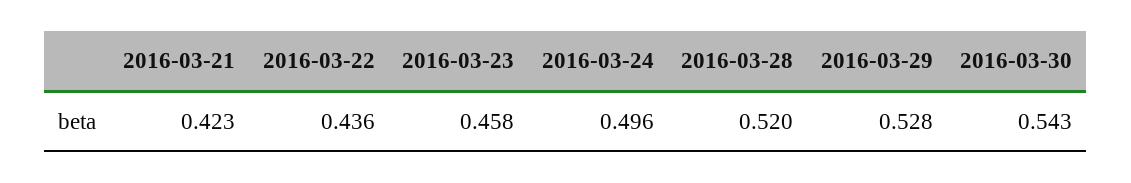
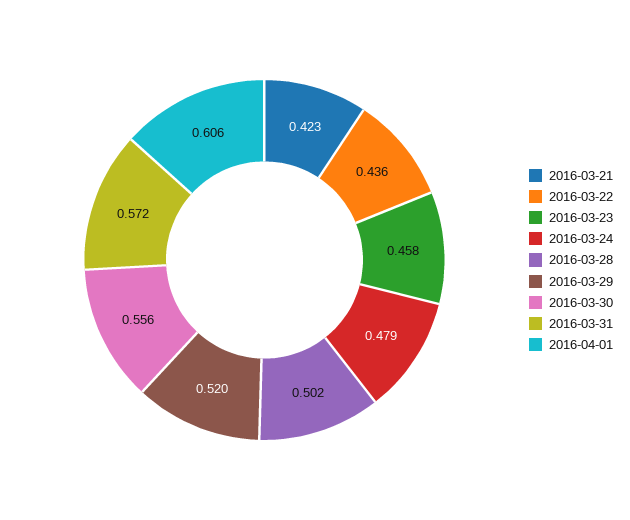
2016-03-24: 0.496 -> 0.479
2016-03-28: 0.52 -> 0.502
2016-03-29: 0.528 -> 0.52
2016-03-30: 0.543 -> 0.556
2016-03-31: none -> 0.572
2016-04-01: none -> 0.606

